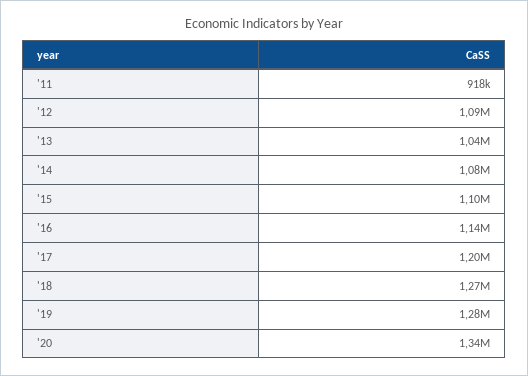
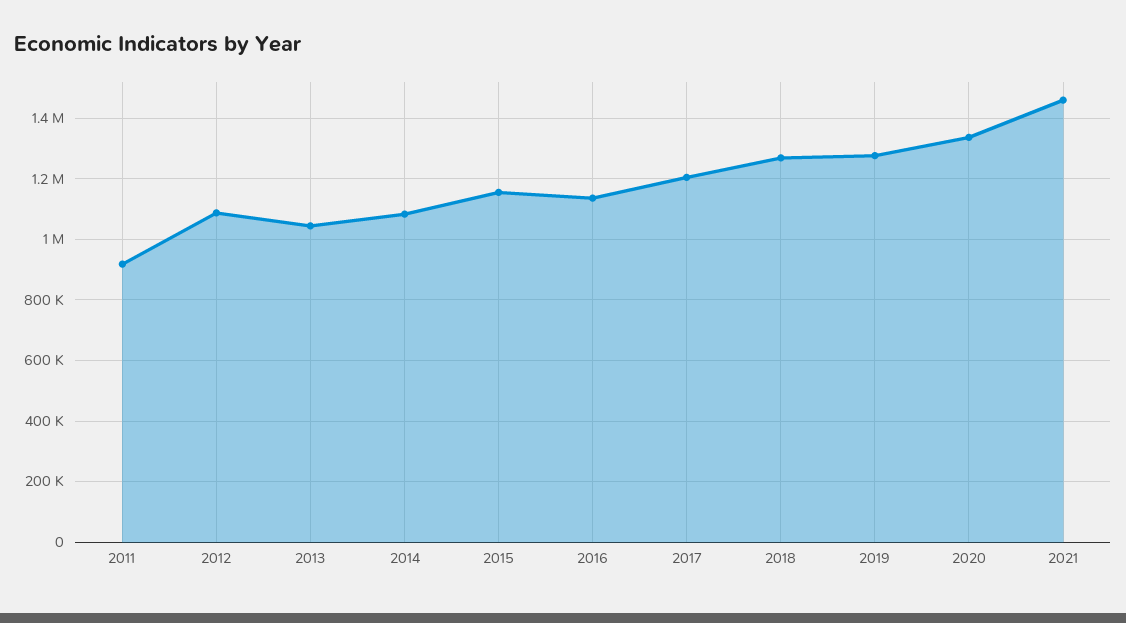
'15: 1100000 -> 1160000
2021: none -> 1460000

